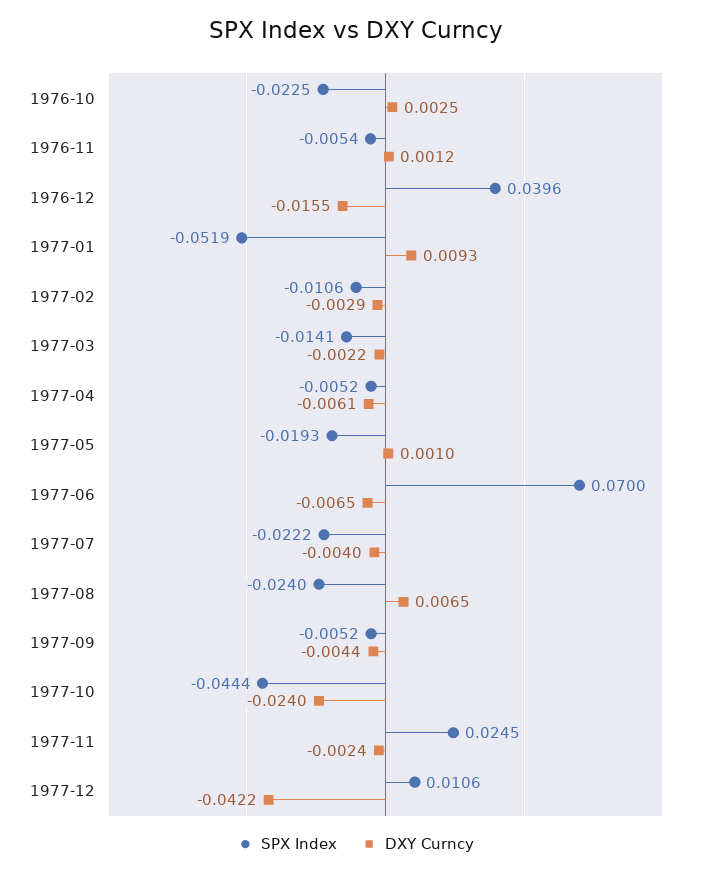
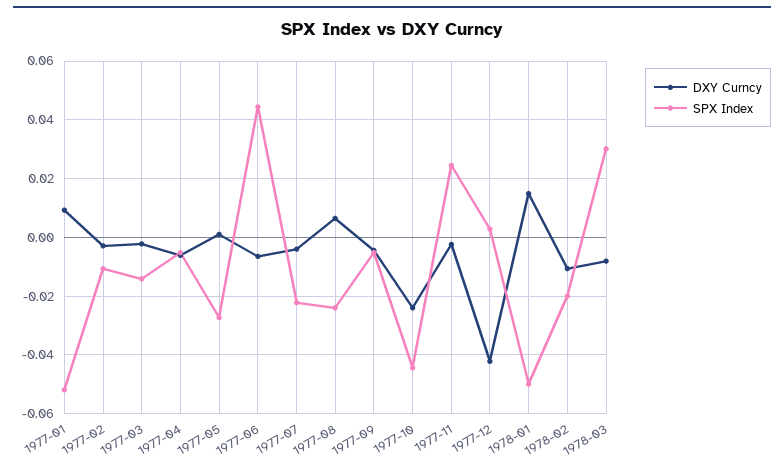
SPX Index, 1976-10: -0.0225 -> none
DXY Curncy, 1976-10: 0.0025 -> none
SPX Index, 1976-11: -0.0054 -> none
DXY Curncy, 1976-11: 0.0012 -> none
SPX Index, 1976-12: 0.0396 -> none
DXY Curncy, 1976-12: -0.0155 -> none
SPX Index, 1977-05: -0.0193 -> -0.0275
SPX Index, 1977-06: 0.07 -> 0.045
SPX Index, 1977-12: 0.0106 -> 0.0025
DXY Curncy, 1978-01: none -> 0.015
SPX Index, 1978-01: none -> -0.05
DXY Curncy, 1978-02: none -> -0.01
SPX Index, 1978-02: none -> -0.02
DXY Curncy, 1978-03: none -> -0.0075
SPX Index, 1978-03: none -> 0.03

